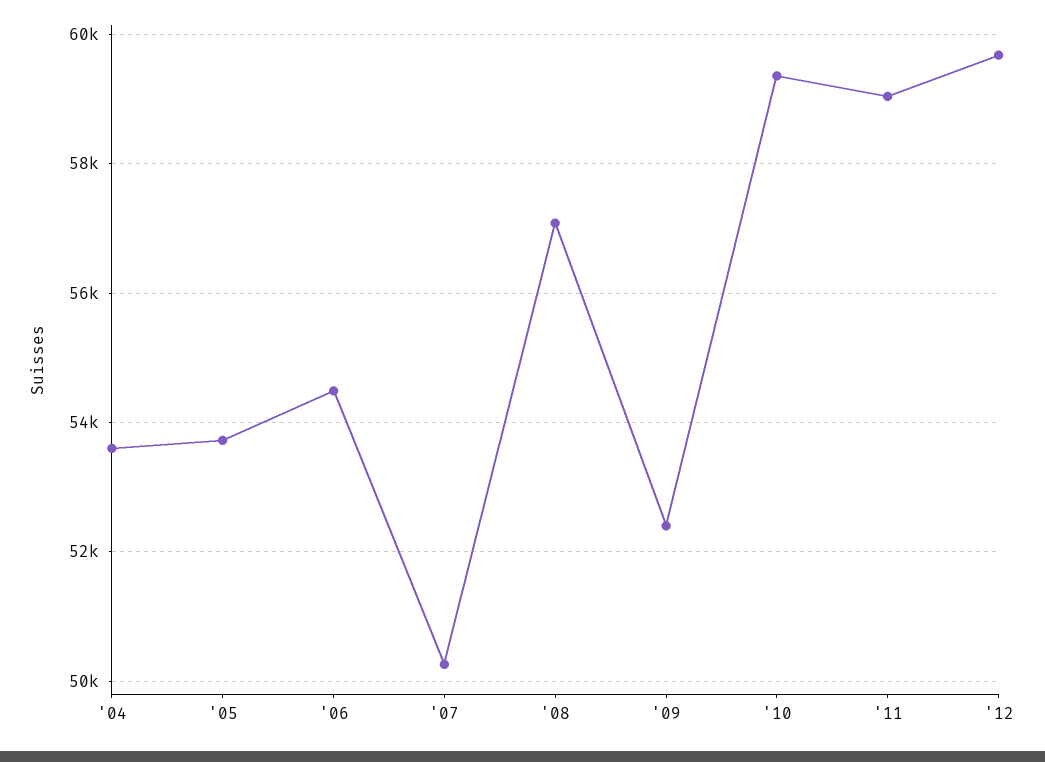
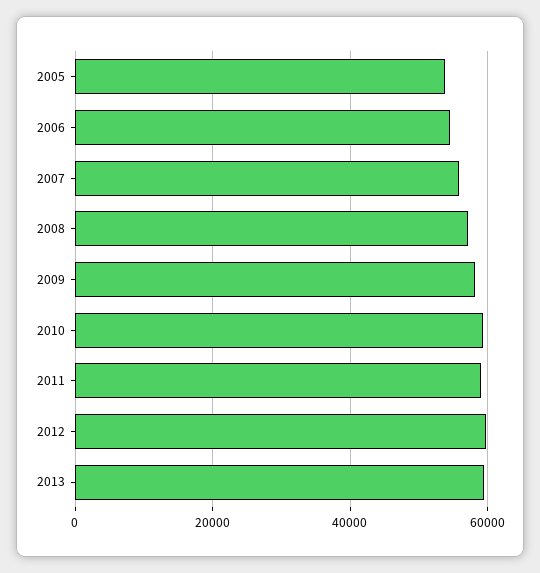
'04: 53600 -> none
'07: 50200 -> 56000
'09: 52400 -> 58000
2013: none -> 60000

